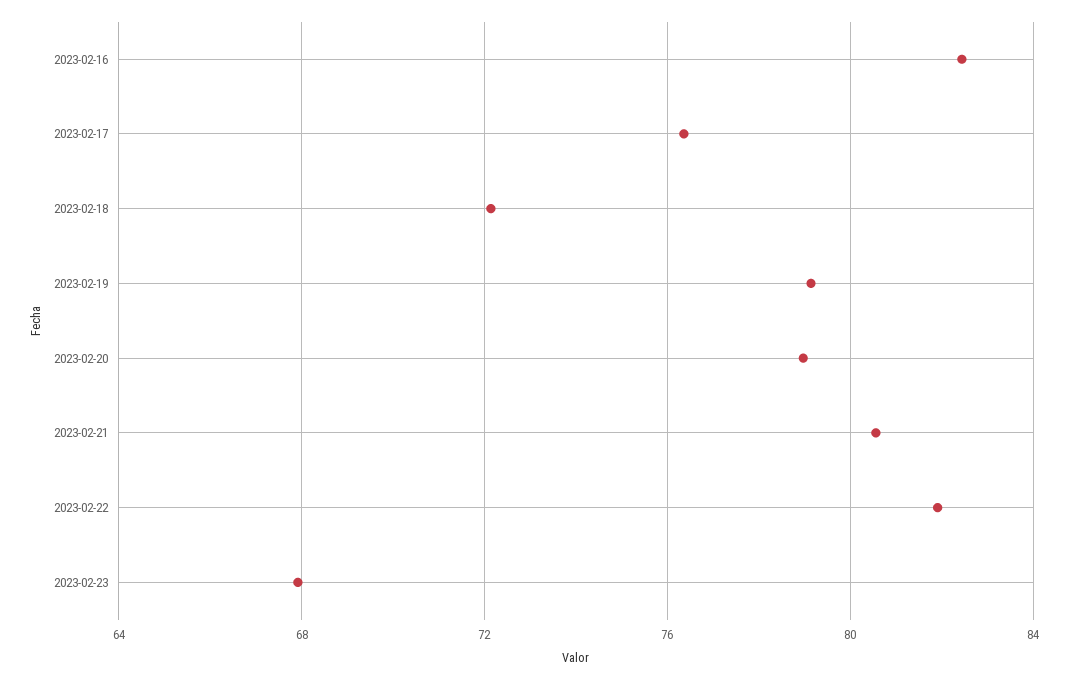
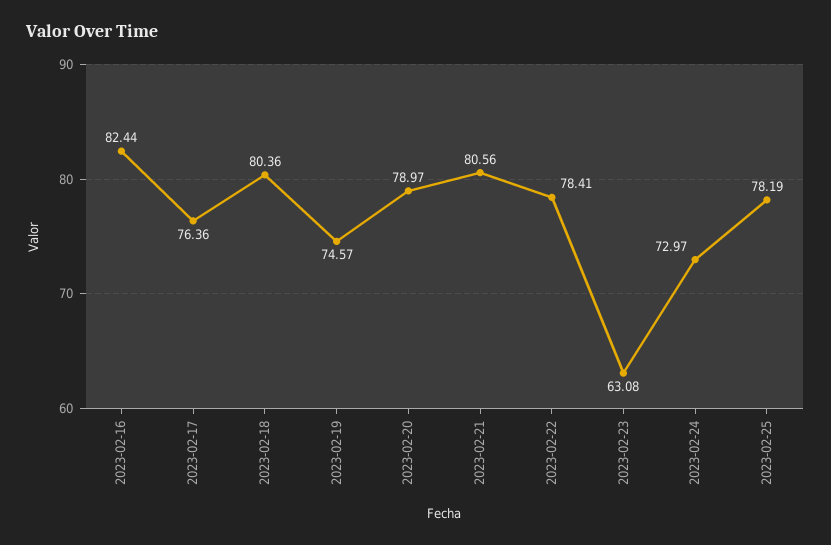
2023-02-18: 72 -> 80.36
2023-02-19: 79 -> 74.57
2023-02-22: 82 -> 78.41
2023-02-23: 68 -> 63.08
2023-02-24: none -> 72.97
2023-02-25: none -> 78.19

